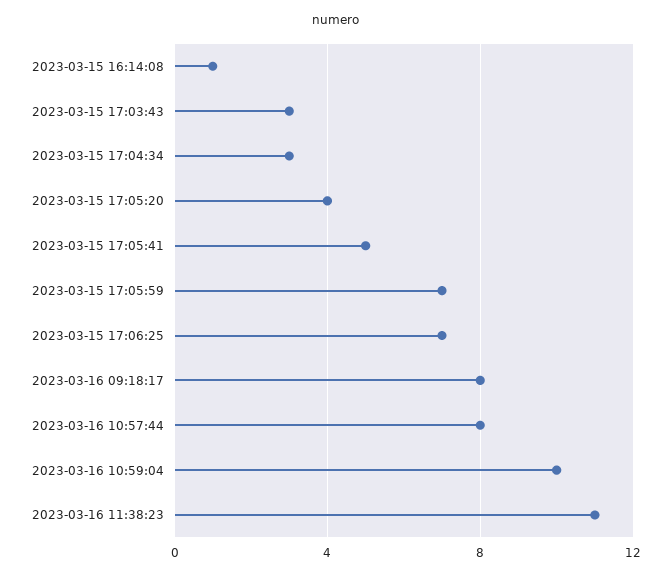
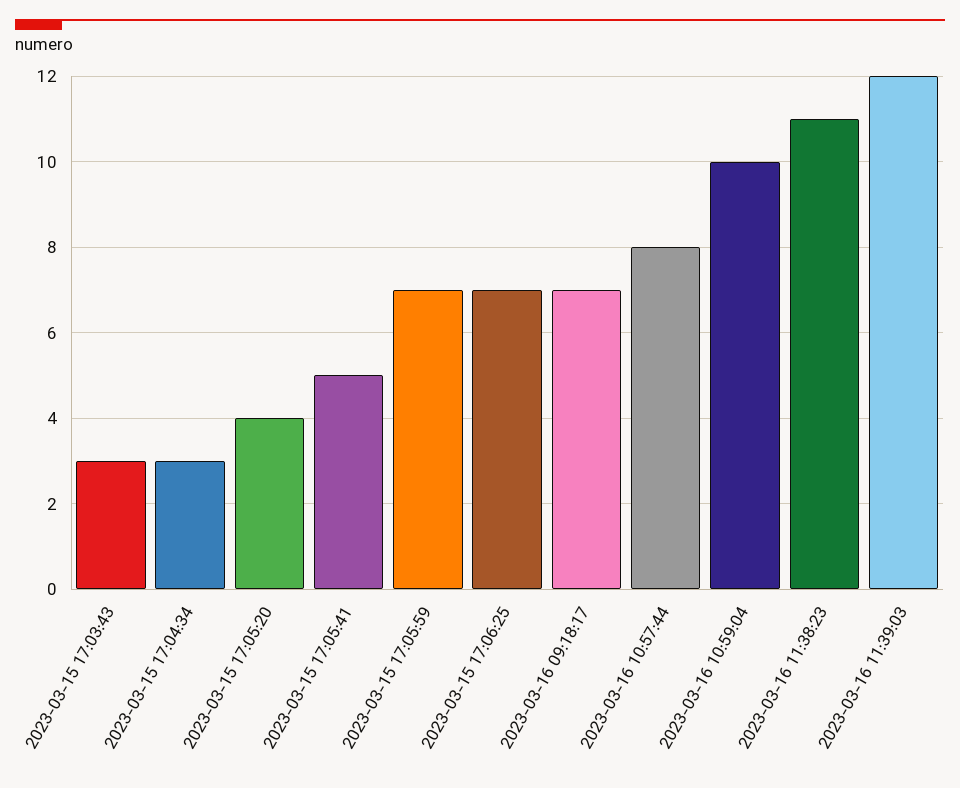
2023-03-15 16:14:08: 1 -> none
2023-03-16 09:18:17: 8 -> 7
2023-03-16 11:39:03: none -> 12

